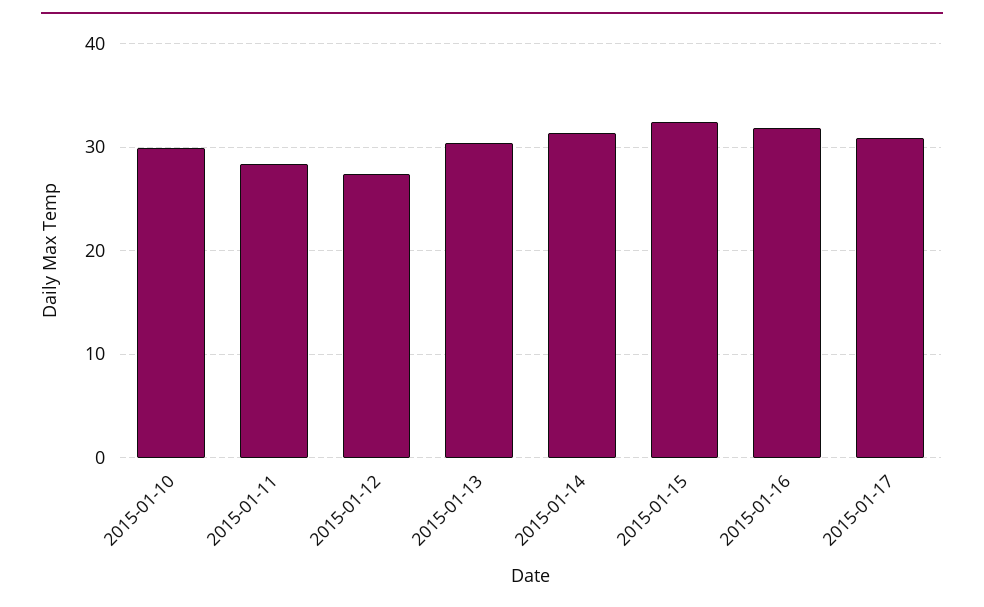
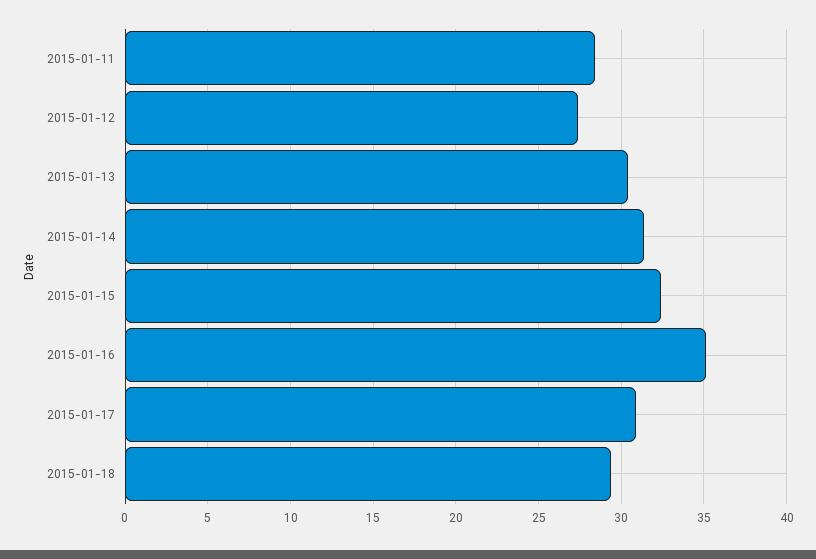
2015-01-10: 30 -> none
2015-01-16: 32 -> 35
2015-01-18: none -> 29.5

